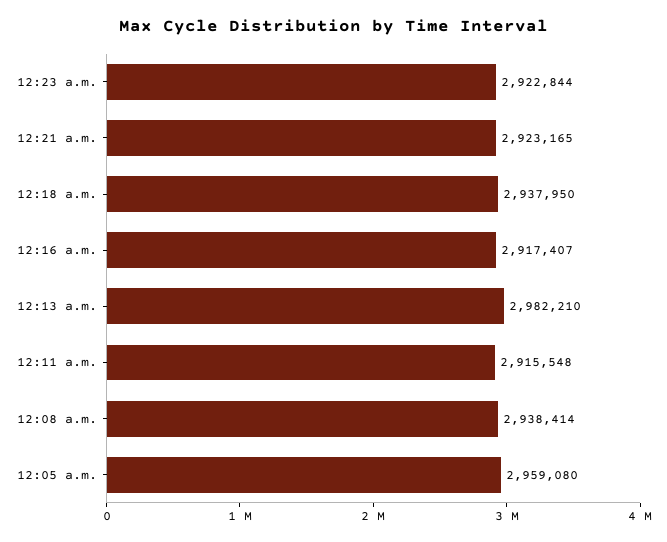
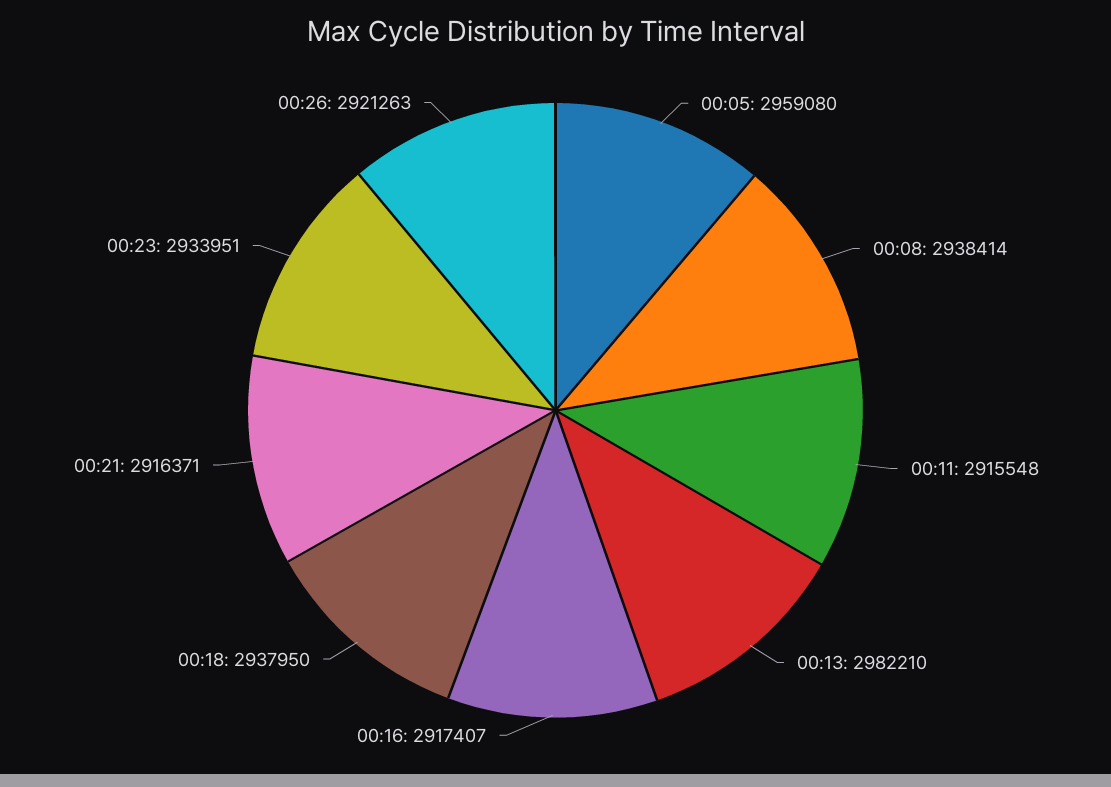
12:23 a.m.: 2922844 -> 2933951
12:21 a.m.: 2923165 -> 2916371
00:26: none -> 2921263

